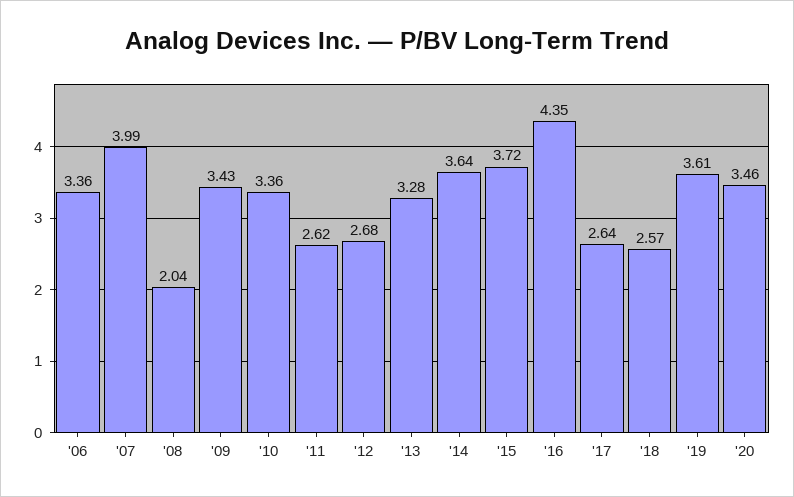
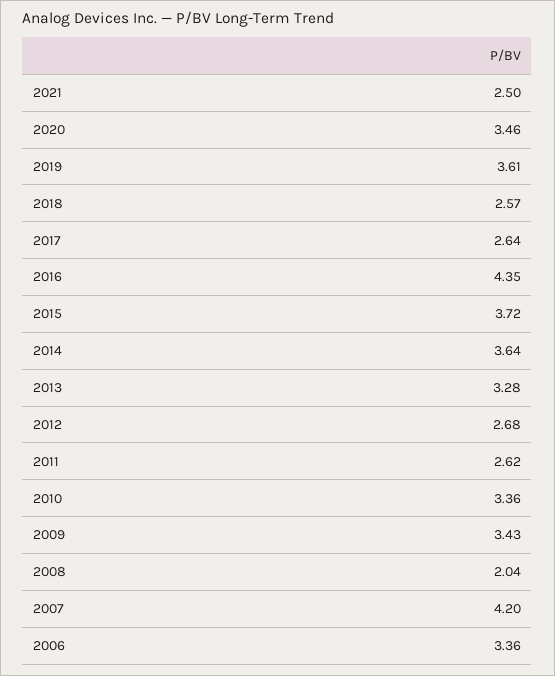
'07: 3.99 -> 4.2
2021: none -> 2.5

